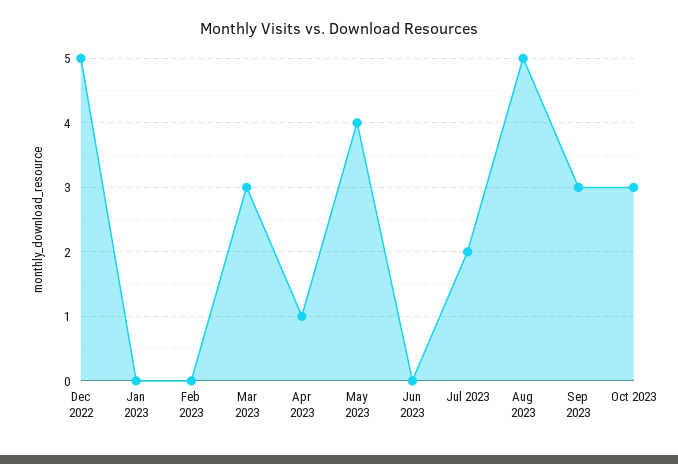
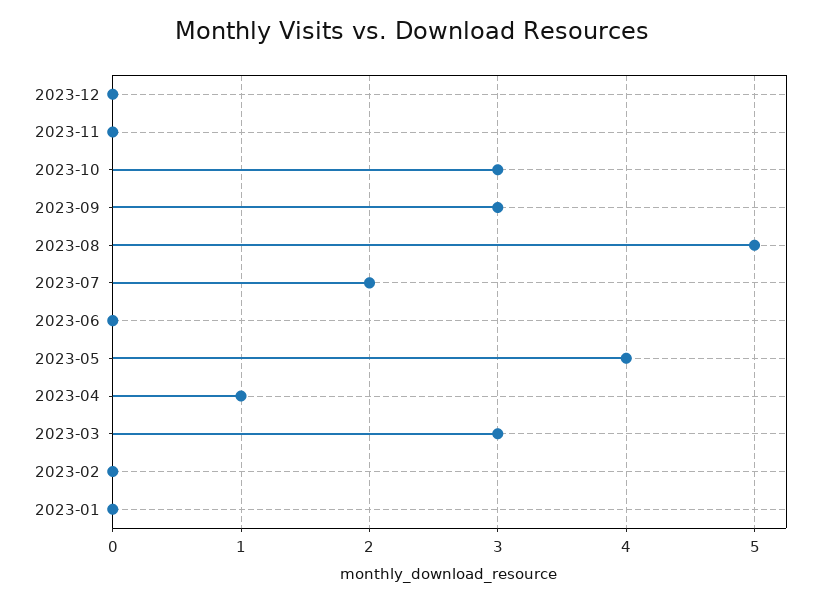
Dec 2022: 5 -> none
2023-12: none -> 0
2023-11: none -> 0

